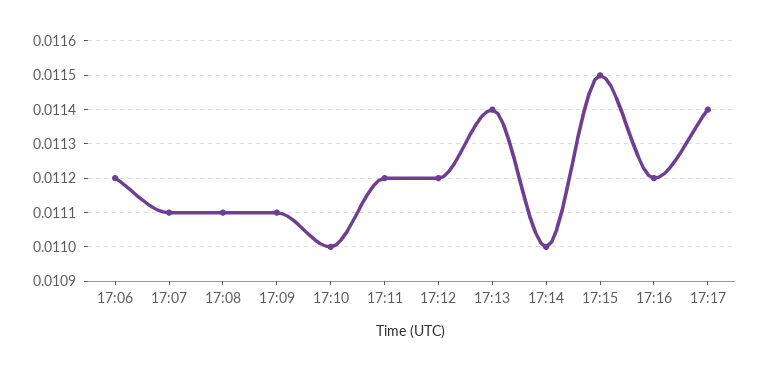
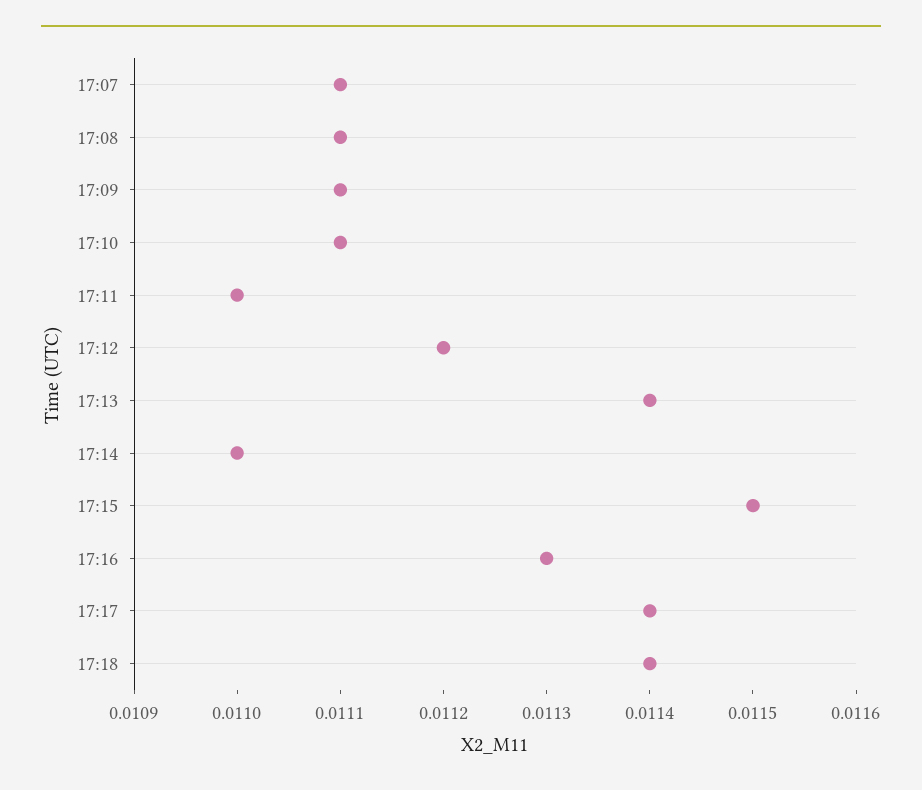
17:06: 0.0112 -> none
17:10: 0.011 -> 0.0111
17:11: 0.0112 -> 0.011
17:16: 0.0112 -> 0.0113
17:18: none -> 0.0114

